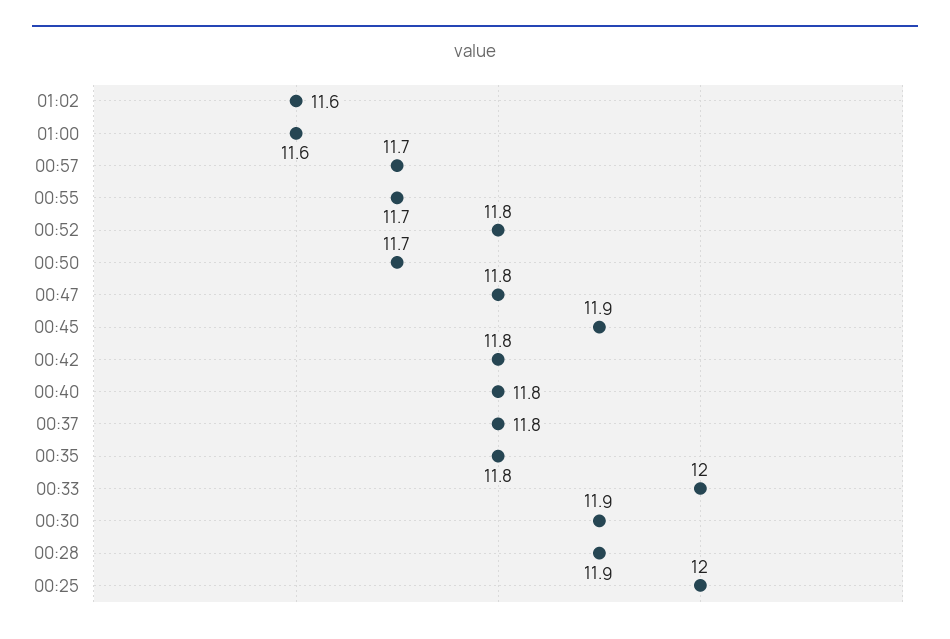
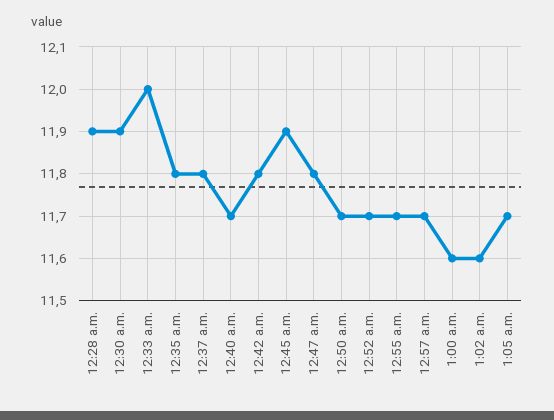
00:52: 11.8 -> 11.7
00:40: 11.8 -> 11.7
00:25: 12 -> none
1:05 a.m.: none -> 11.7

